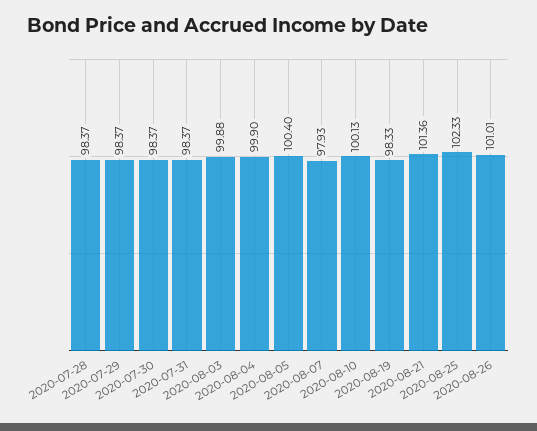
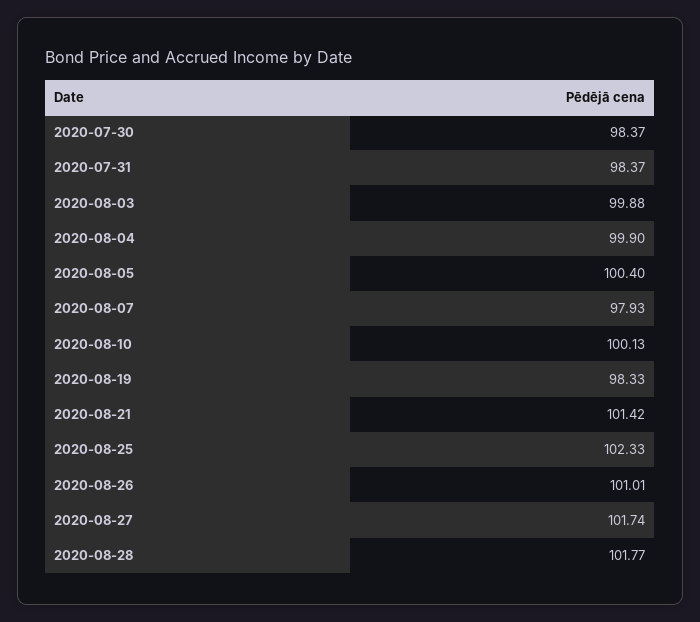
2020-07-28: 98.37 -> none
2020-07-29: 98.37 -> none
2020-08-21: 101.36 -> 101.42
2020-08-27: none -> 101.74
2020-08-28: none -> 101.77

